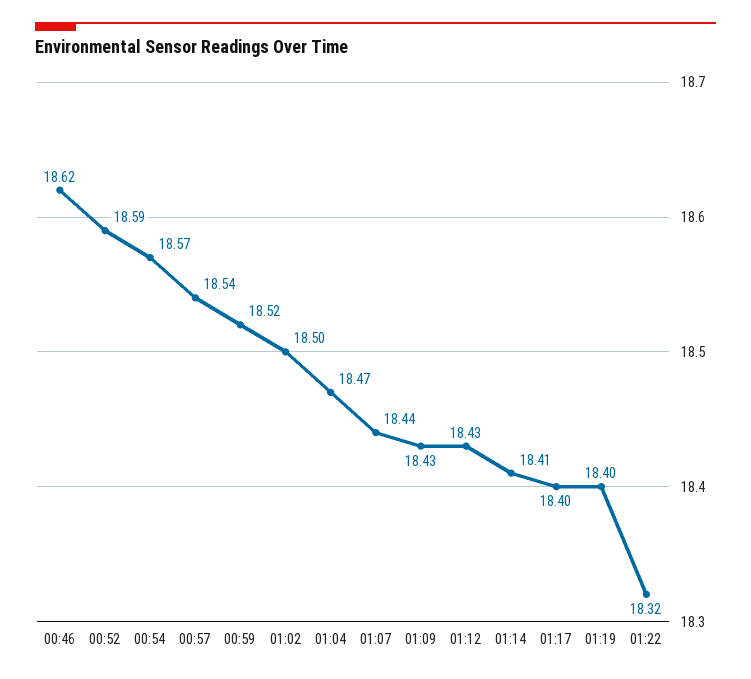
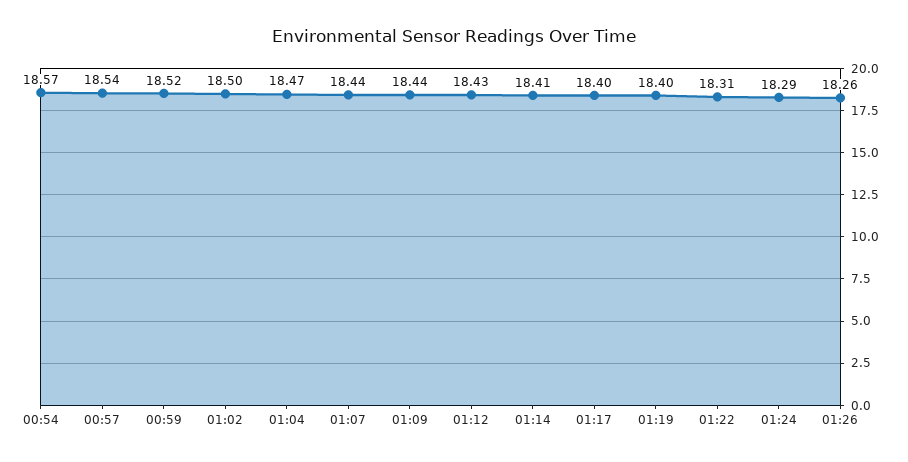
00:46: 18.62 -> none
00:52: 18.59 -> none
01:09: 18.43 -> 18.44
01:22: 18.32 -> 18.31
01:24: none -> 18.29
01:26: none -> 18.26

